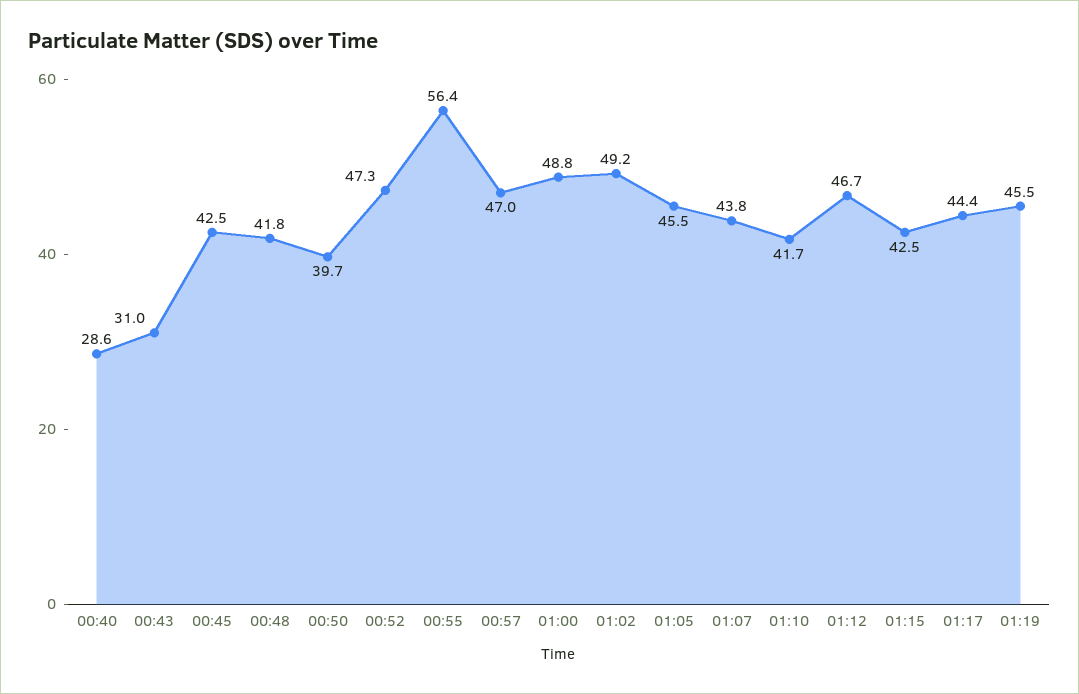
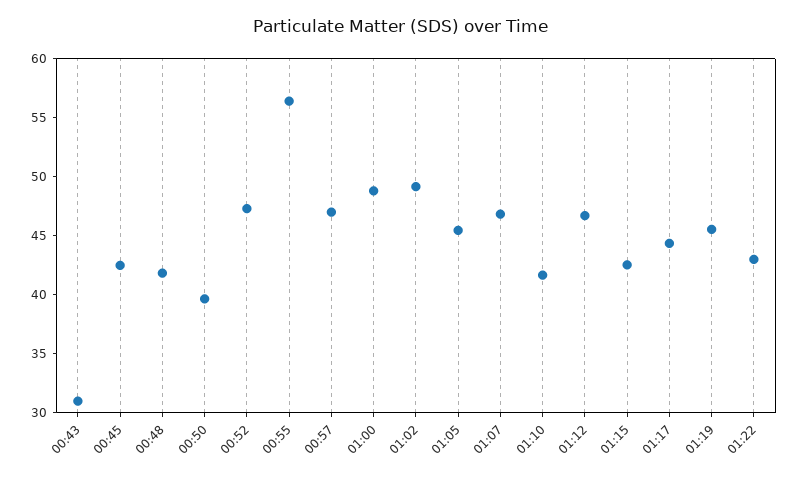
00:40: 28.6 -> none
01:07: 43.8 -> 47
01:22: none -> 43

